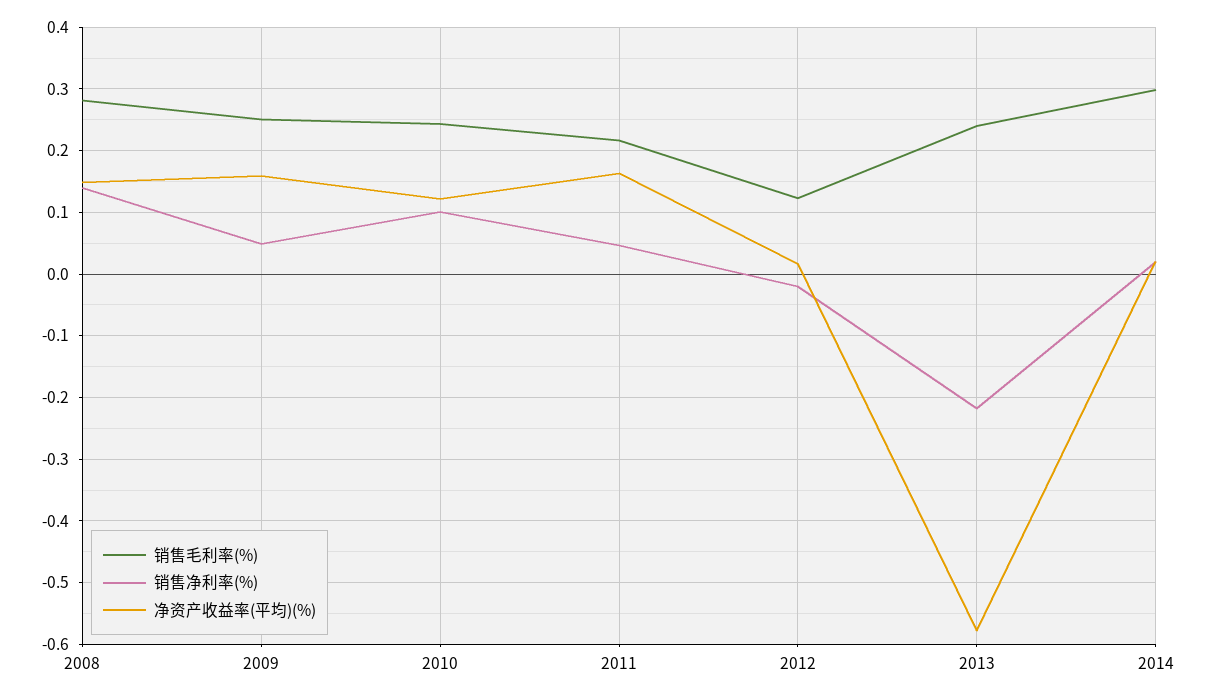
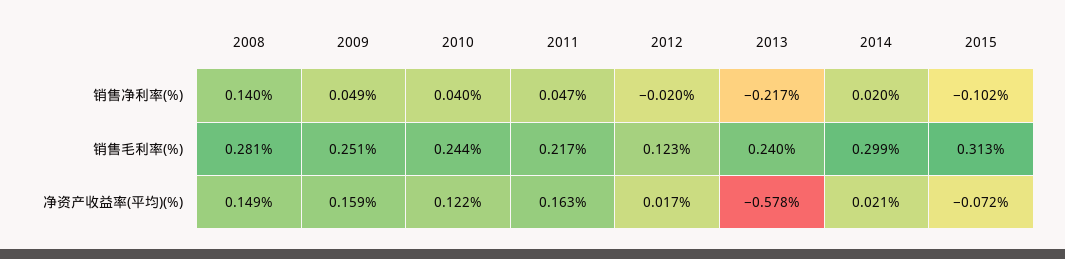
销售净利率(%), 2010: 0.1 -> 0.04
销售净利率(%), 2015: none -> -0.102
销售毛利率(%), 2015: none -> 0.313
净资产收益率(平均)(%), 2015: none -> -0.072

